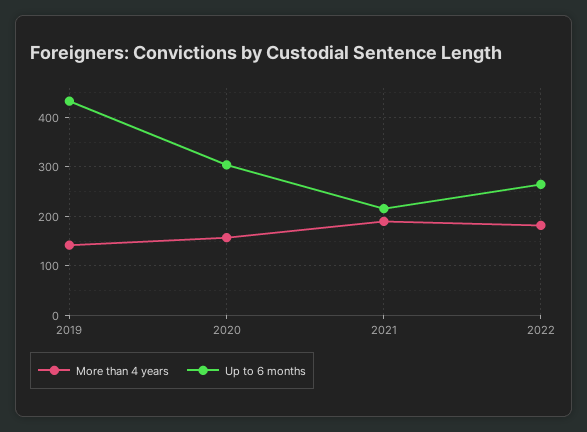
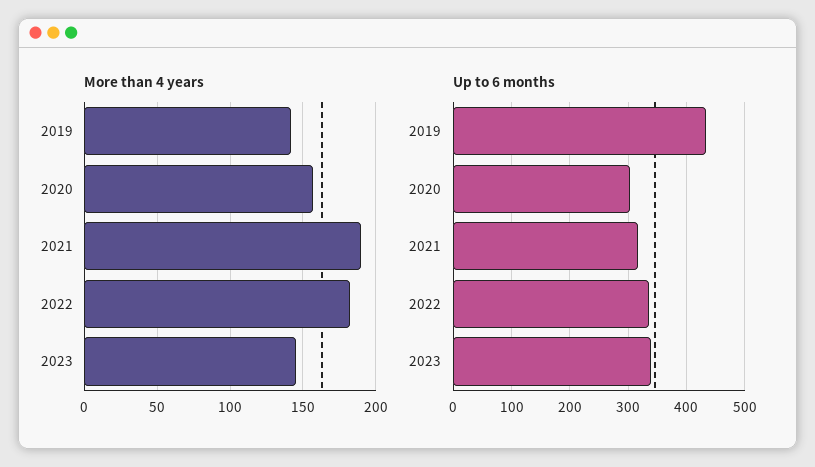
Up to 6 months, 2021: 220 -> 320
Up to 6 months, 2022: 260 -> 340
More than 4 years, 2023: none -> 145
Up to 6 months, 2023: none -> 340

